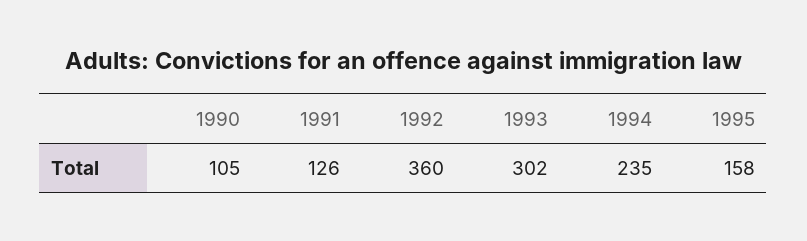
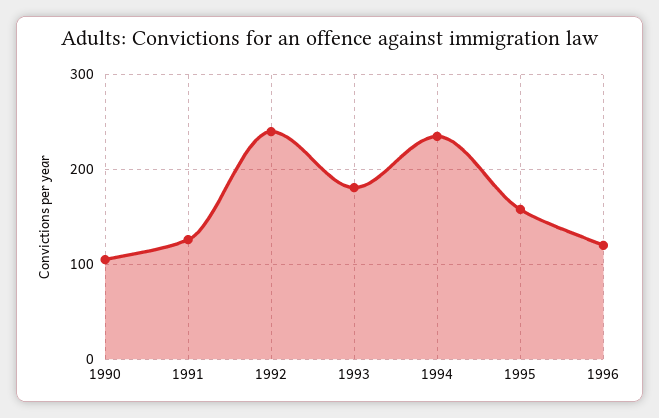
1992: 360 -> 240
1993: 302 -> 180
1996: none -> 120

